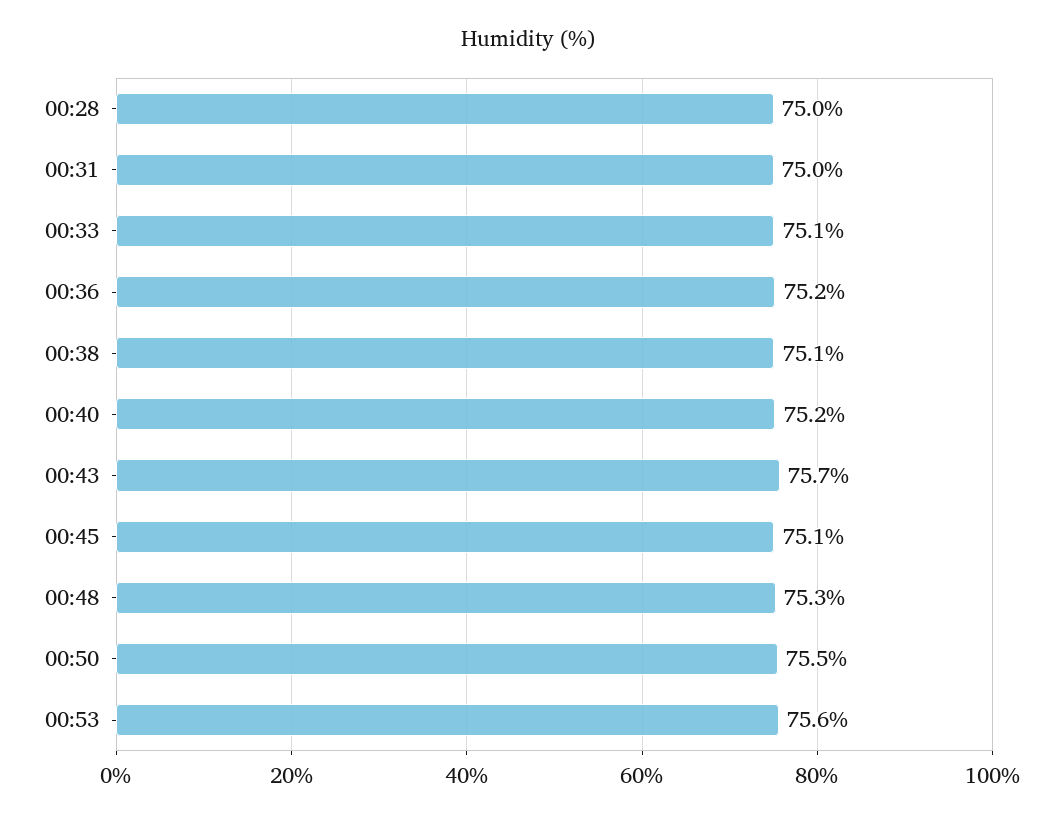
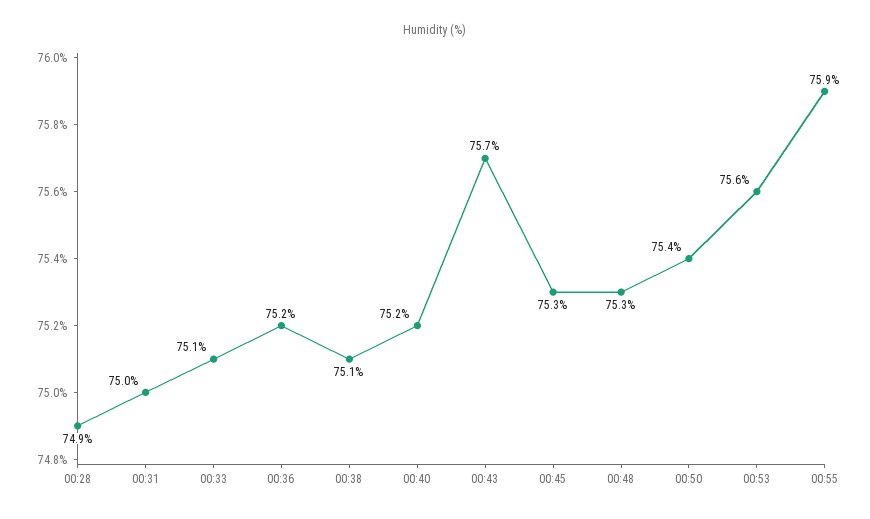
00:28: 75 -> 74.9
00:45: 75.1 -> 75.3
00:50: 75.5 -> 75.4
00:55: none -> 75.9

